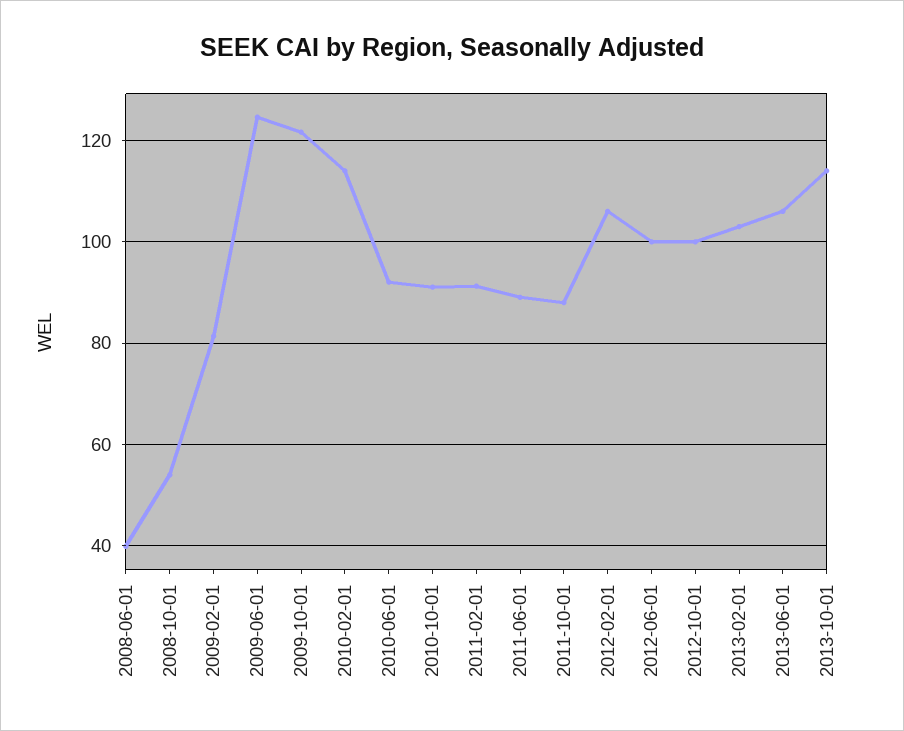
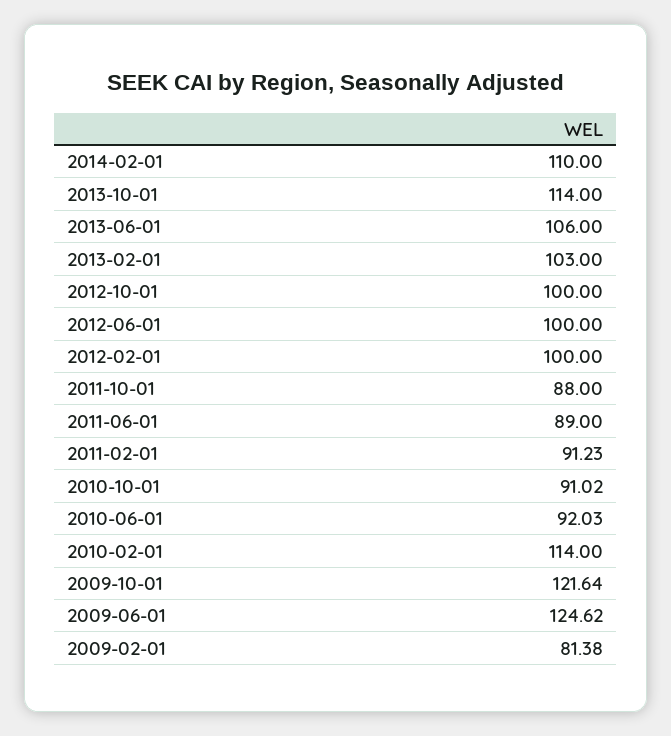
2008-06-01: 40 -> none
2008-10-01: 54 -> none
2012-02-01: 106 -> 100
2014-02-01: none -> 110

